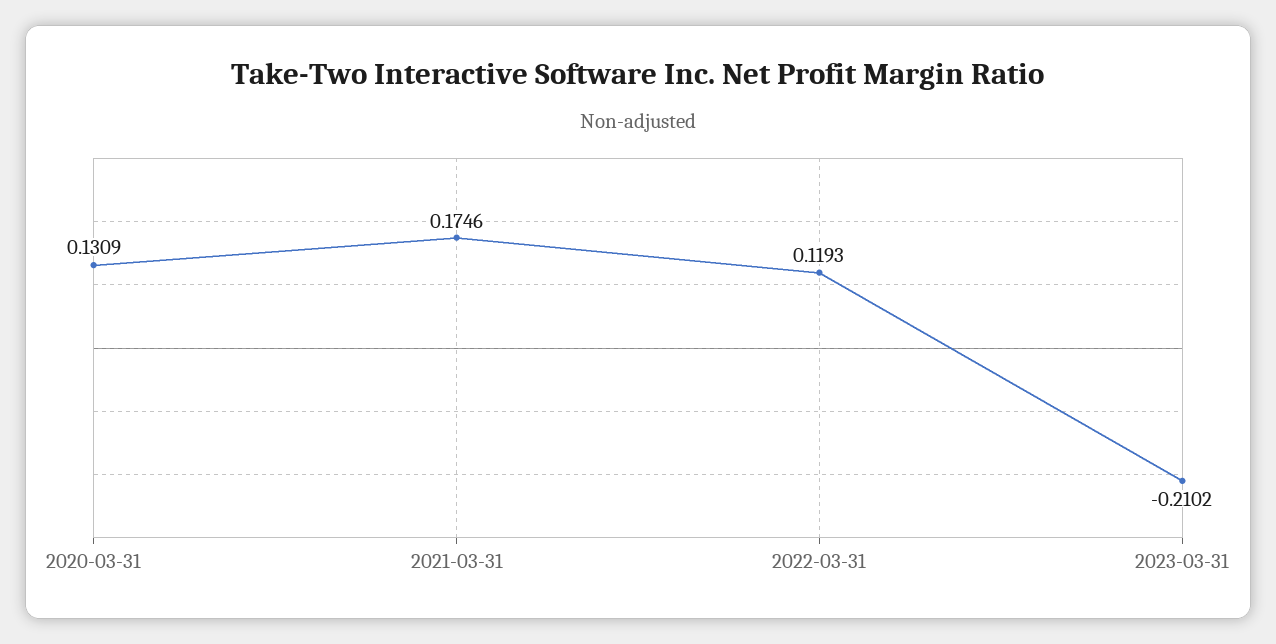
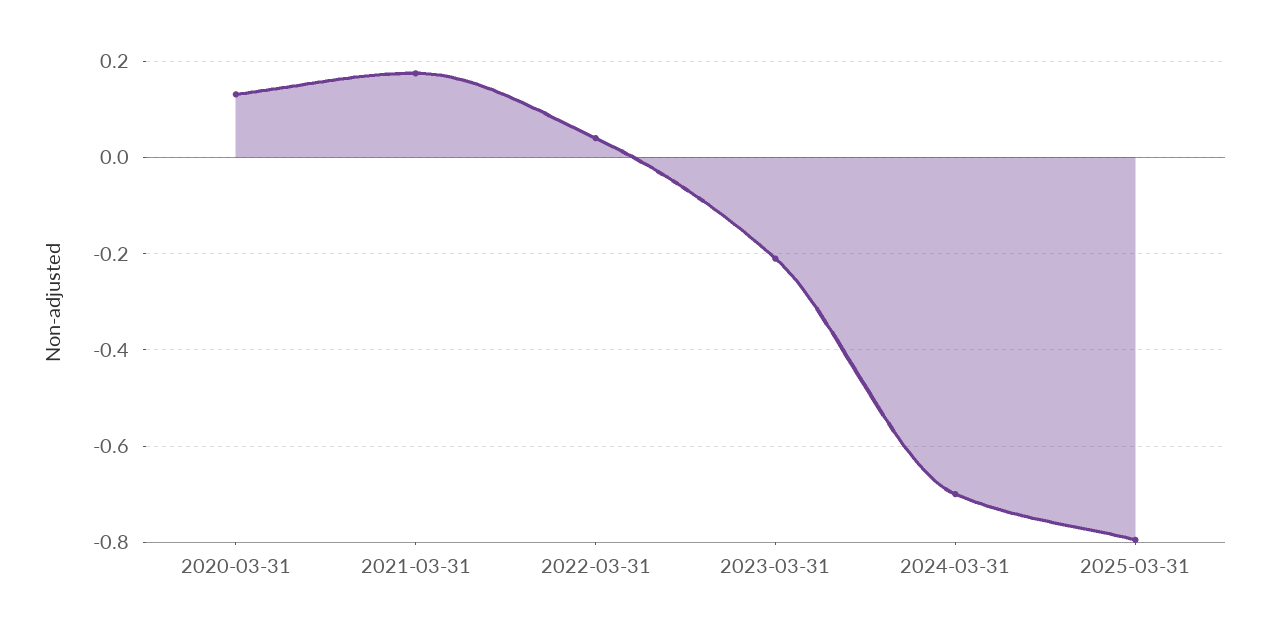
2022-03-31: 0.1193 -> 0.04
2024-03-31: none -> -0.7
2025-03-31: none -> -0.8

